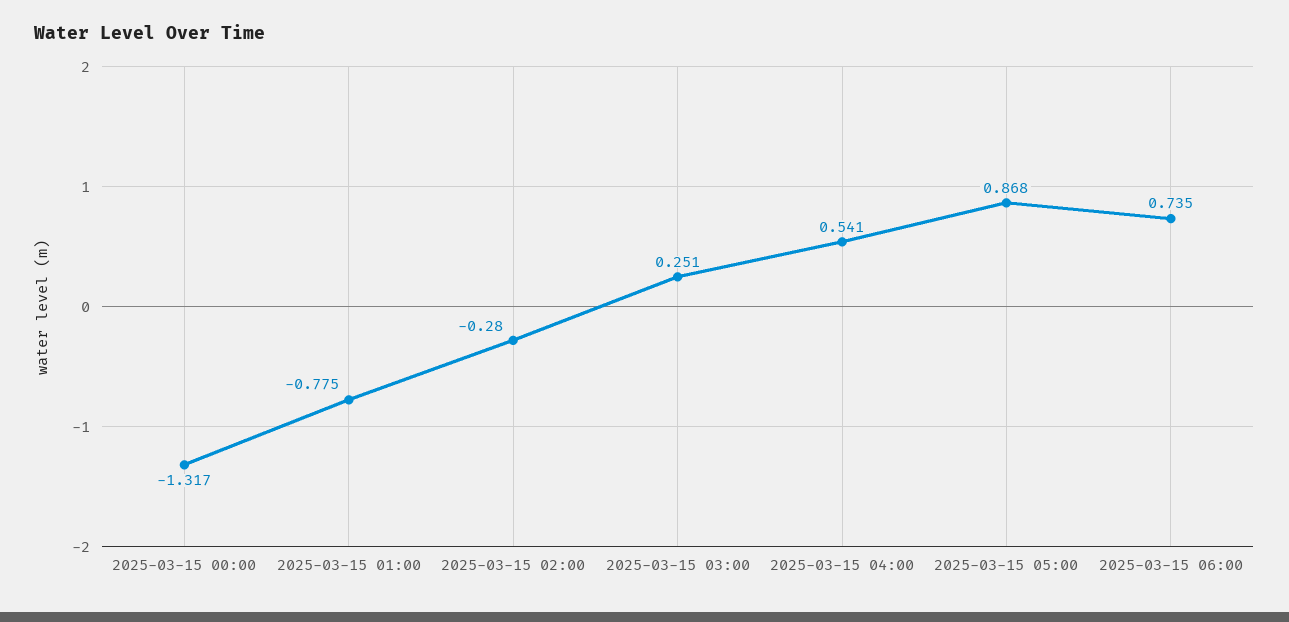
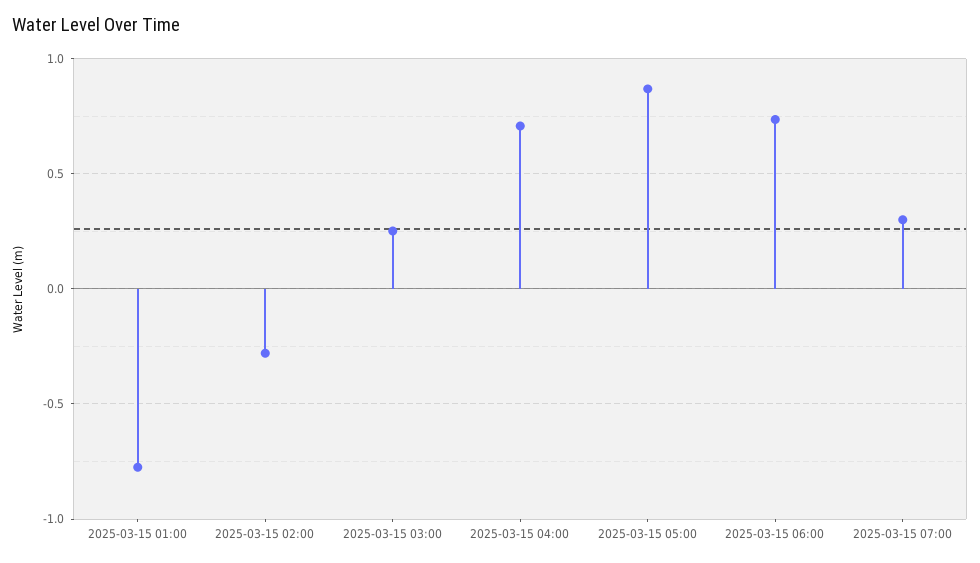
2025-03-15 00:00: -1.317 -> none
2025-03-15 04:00: 0.541 -> 0.7
2025-03-15 07:00: none -> 0.3

